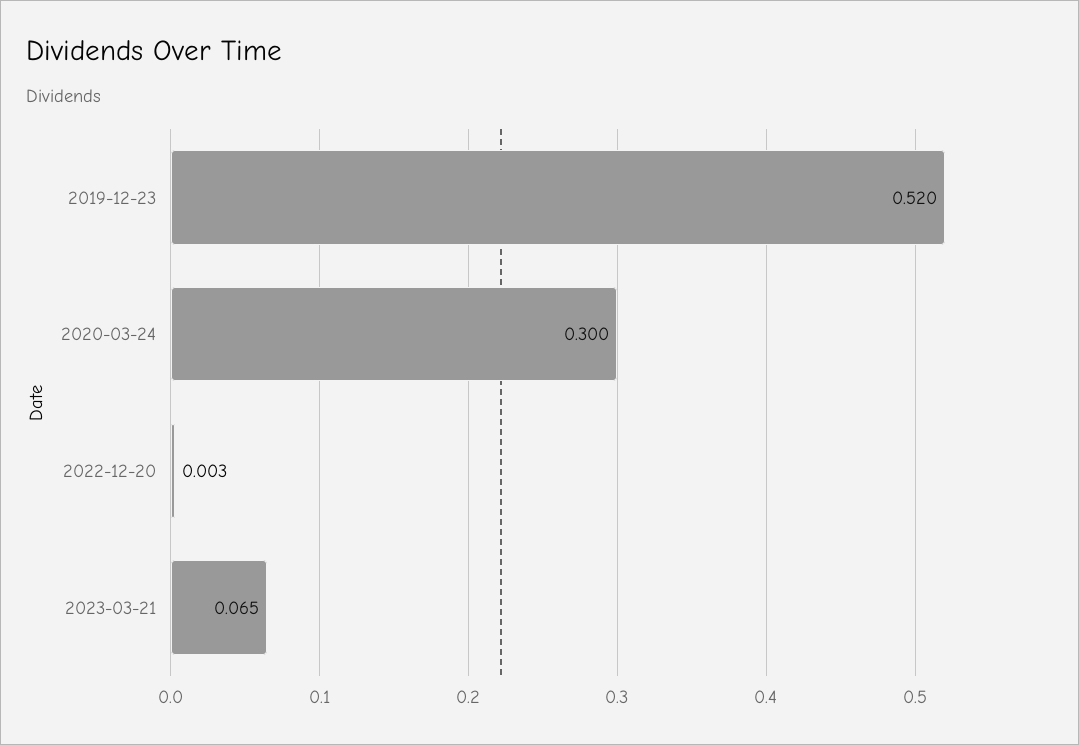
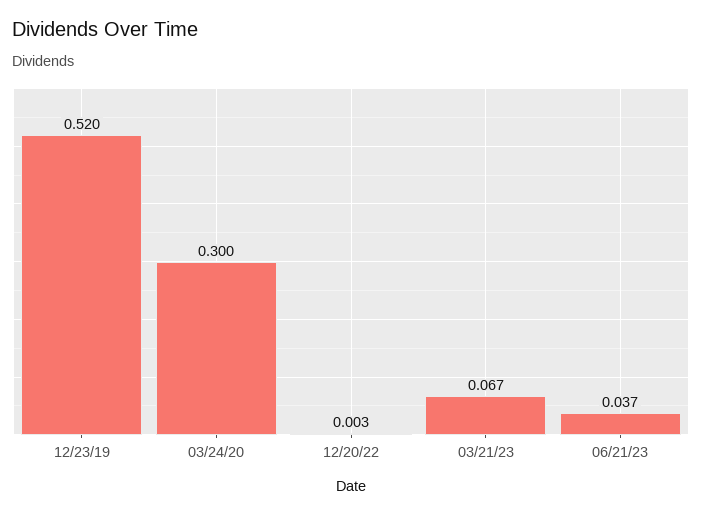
2023-03-21: 0.065 -> 0.067
06/21/23: none -> 0.037

